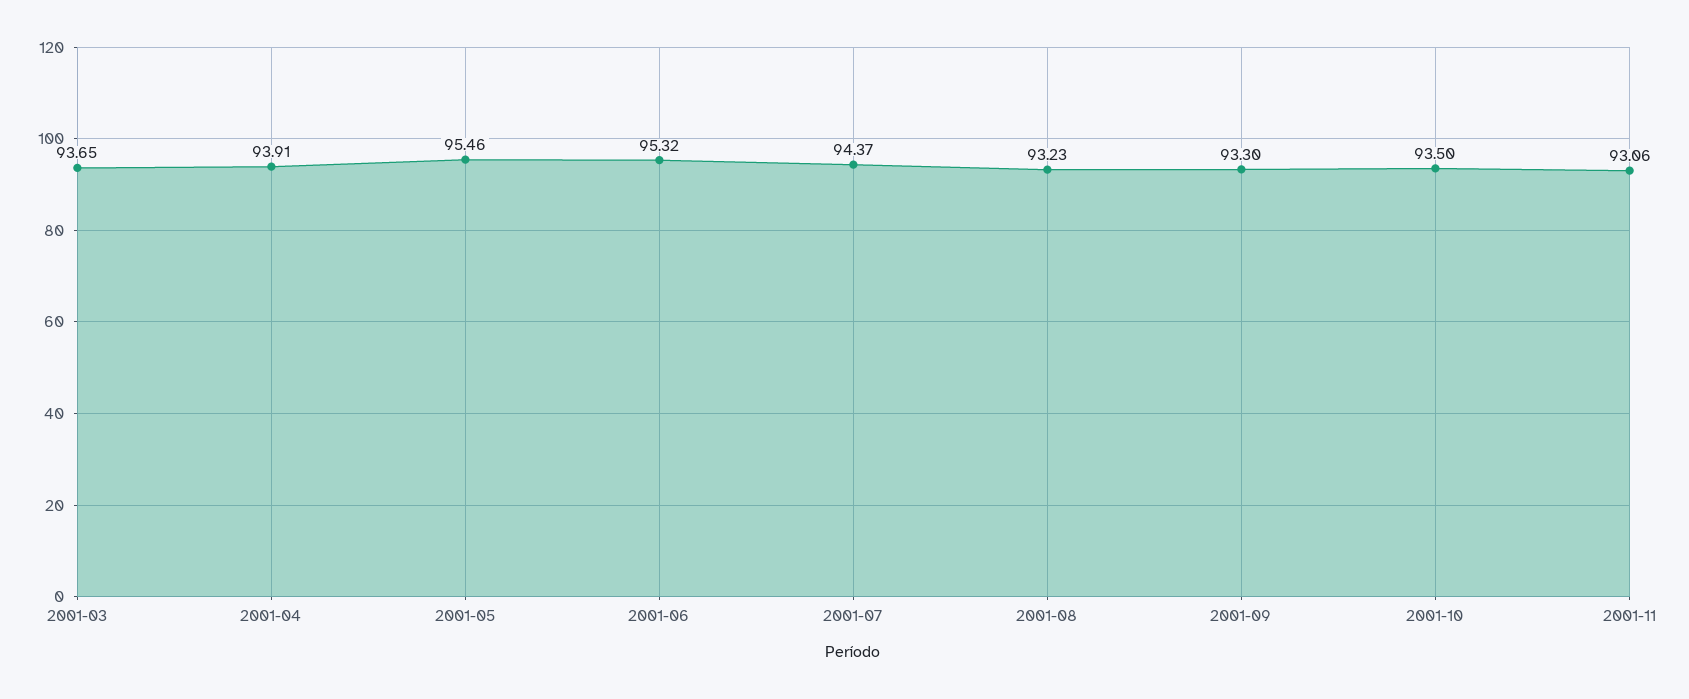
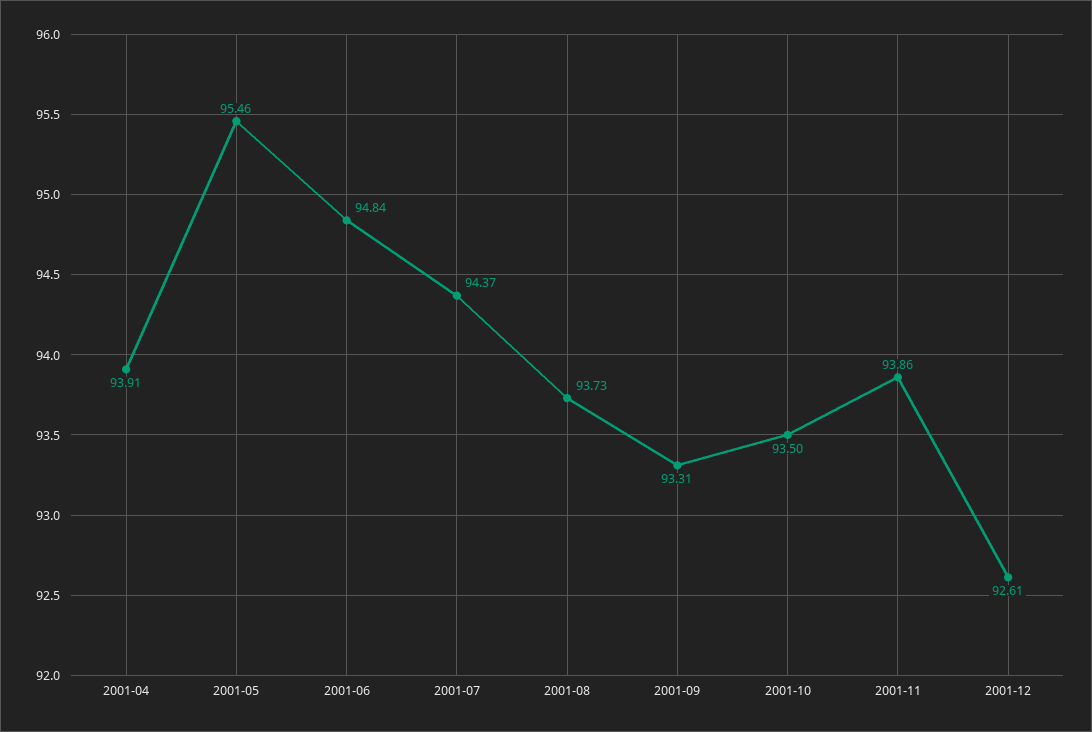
2001-03: 93.65 -> none
2001-06: 95.32 -> 94.84
2001-08: 93.23 -> 93.73
2001-09: 93.3 -> 93.31
2001-11: 93.06 -> 93.86
2001-12: none -> 92.61

